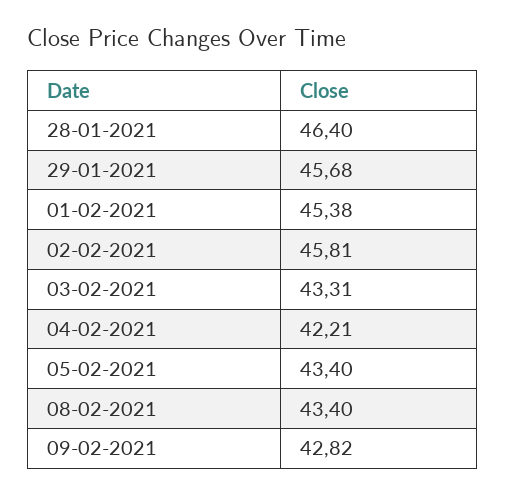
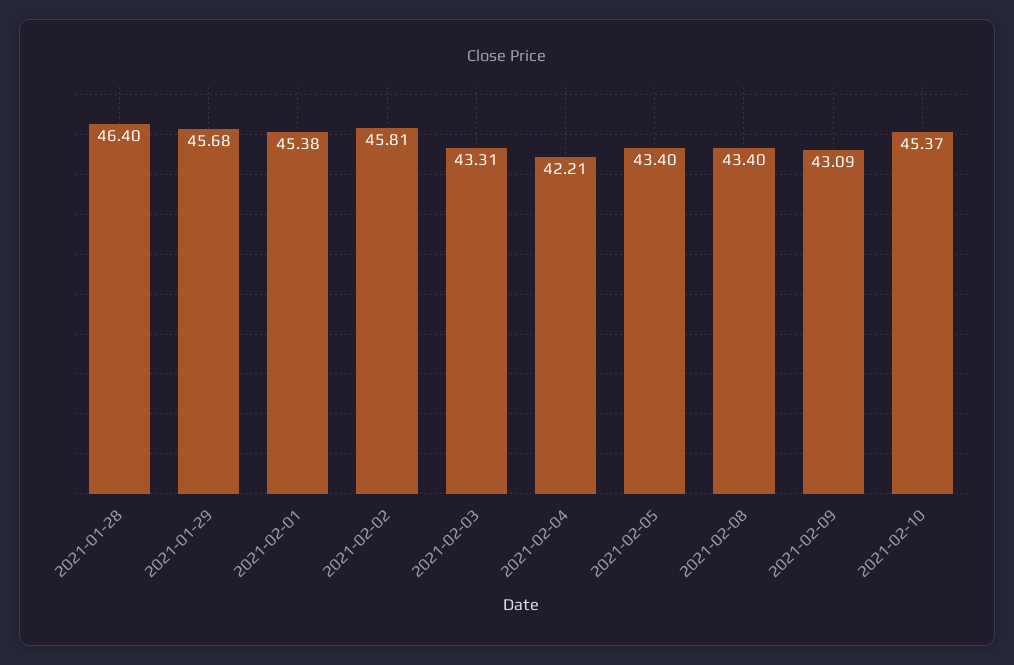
09-02-2021: 42.82 -> 43.09
2021-02-10: none -> 45.37

